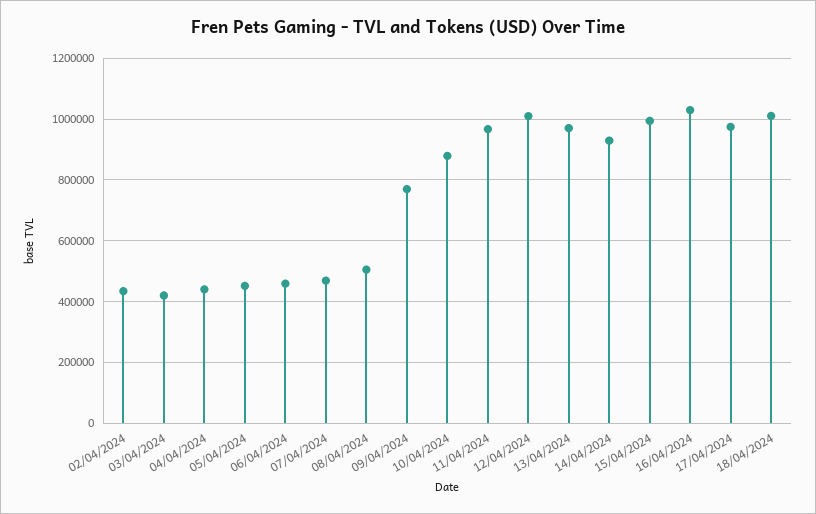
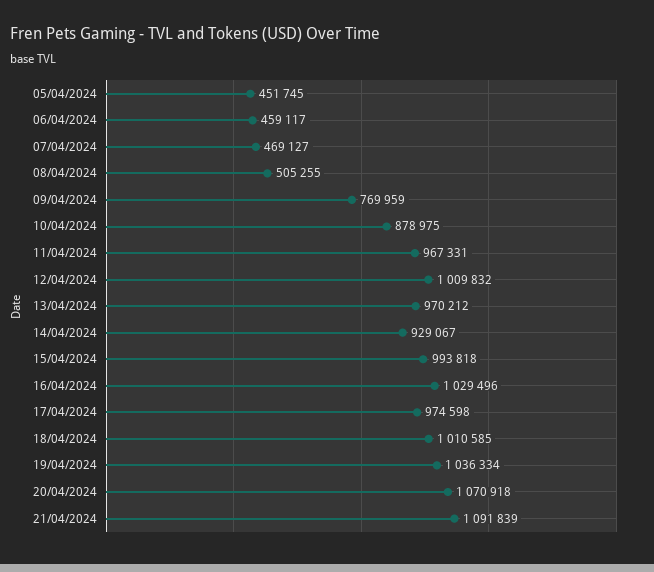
02/04/2024: 440000 -> none
03/04/2024: 420000 -> none
04/04/2024: 440000 -> none
19/04/2024: none -> 1036334
20/04/2024: none -> 1070918
21/04/2024: none -> 1091839

